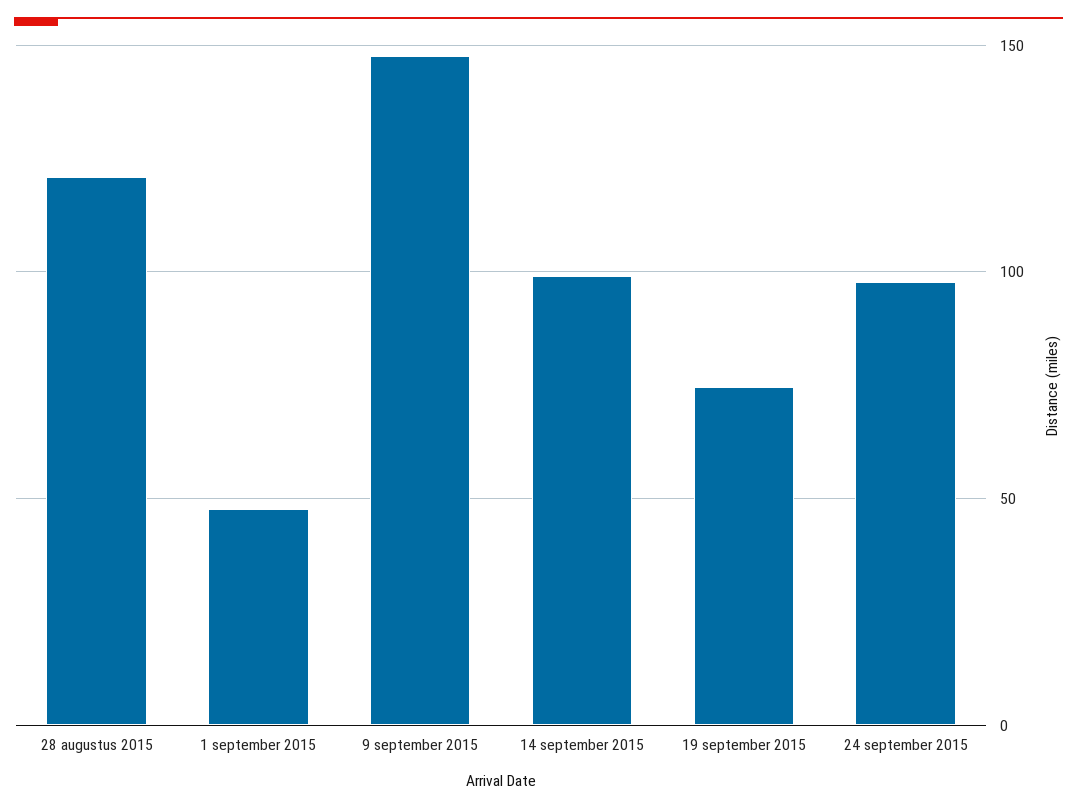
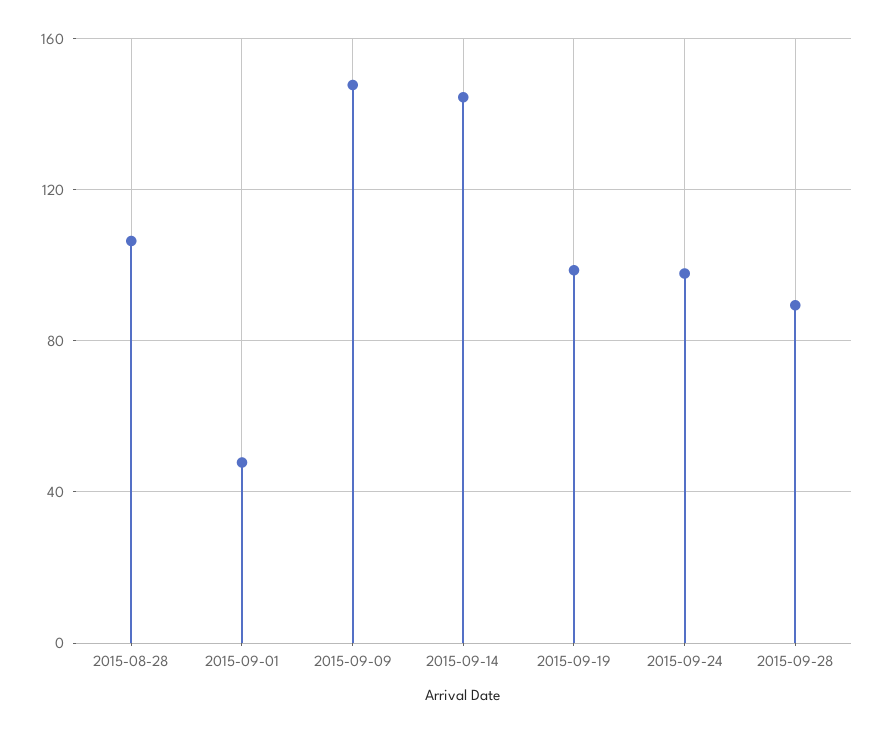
28 augustus 2015: 120 -> 105
14 september 2015: 100 -> 145
19 september 2015: 75 -> 100
2015-09-28: none -> 90

